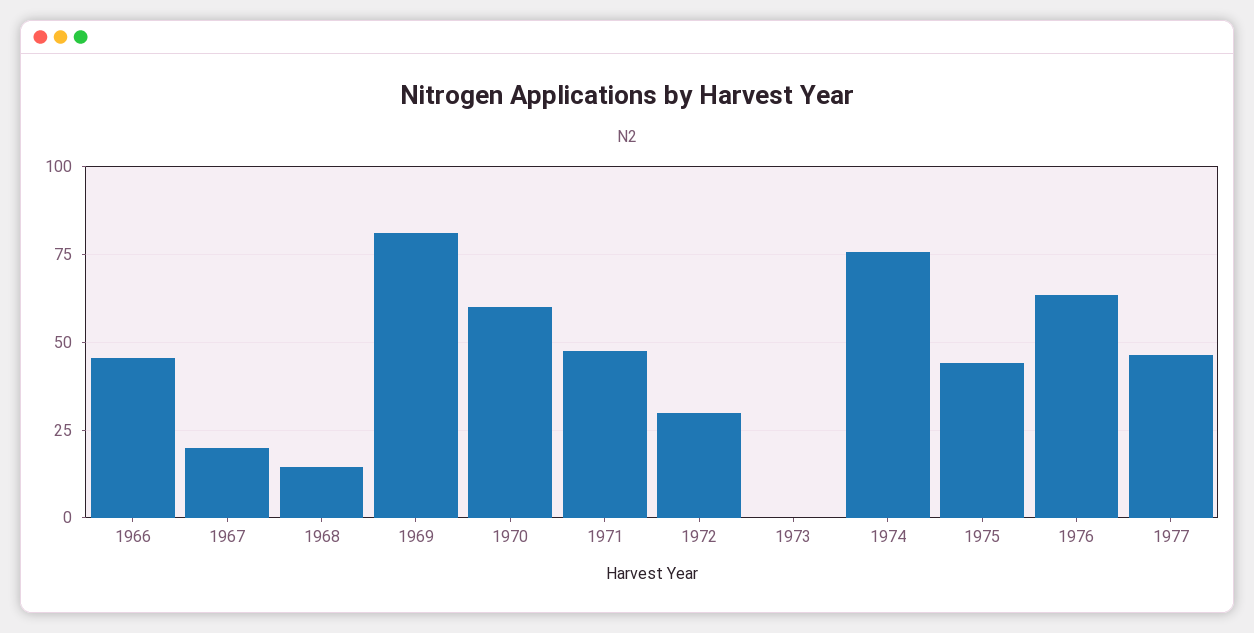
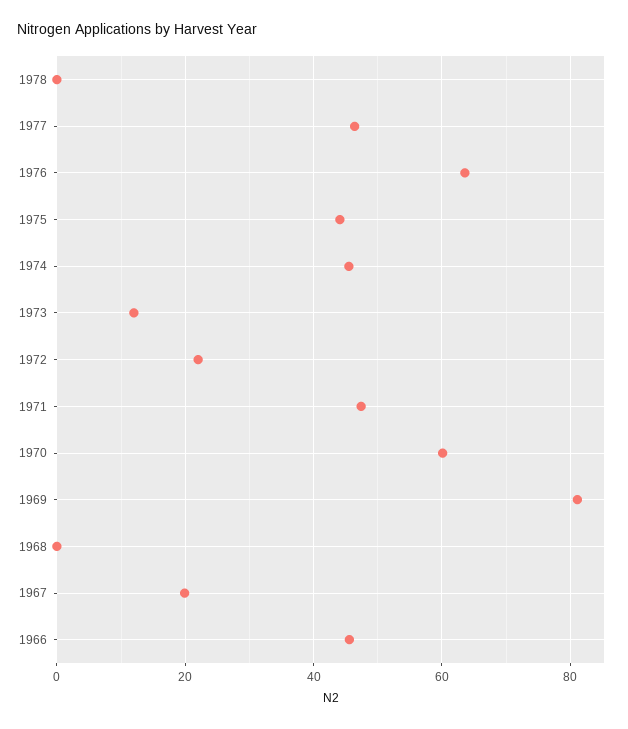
1968: 15 -> 0
1972: 30 -> 22
1973: 0 -> 12
1974: 75 -> 46
1978: none -> 0

